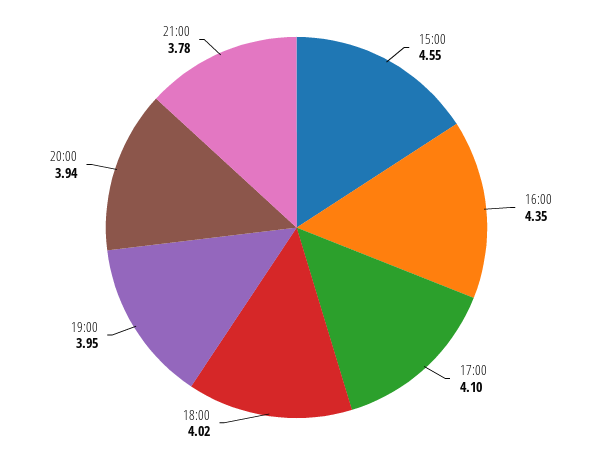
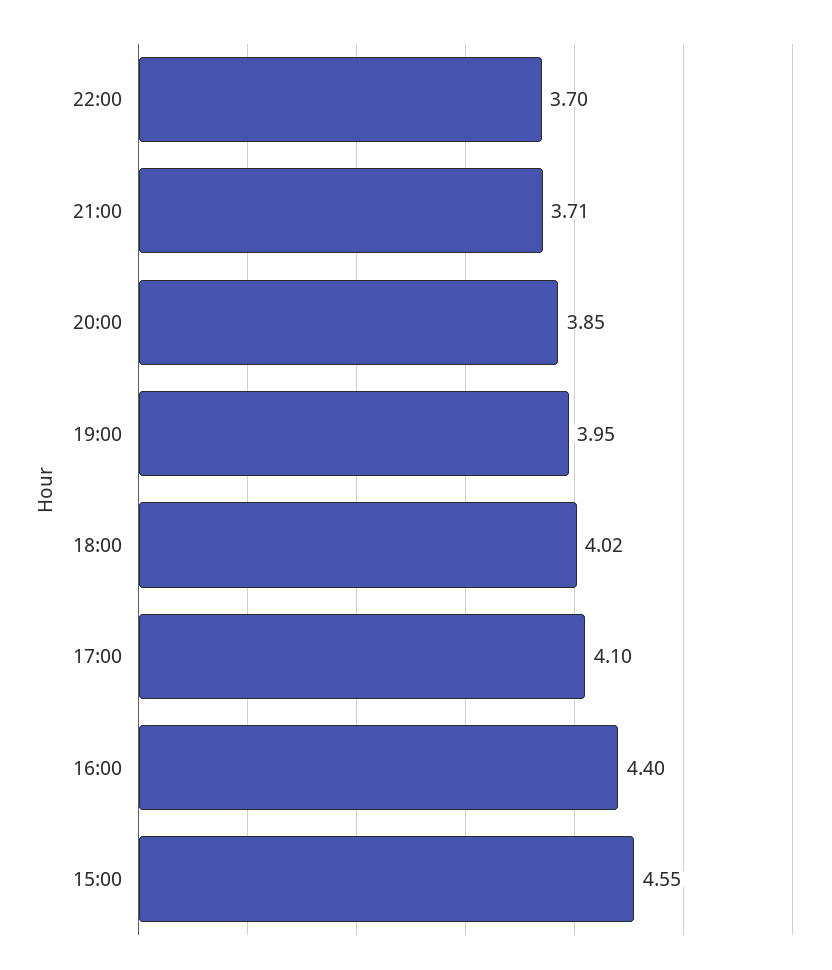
16:00: 4.35 -> 4.4
20:00: 3.94 -> 3.85
21:00: 3.78 -> 3.71
22:00: none -> 3.7

